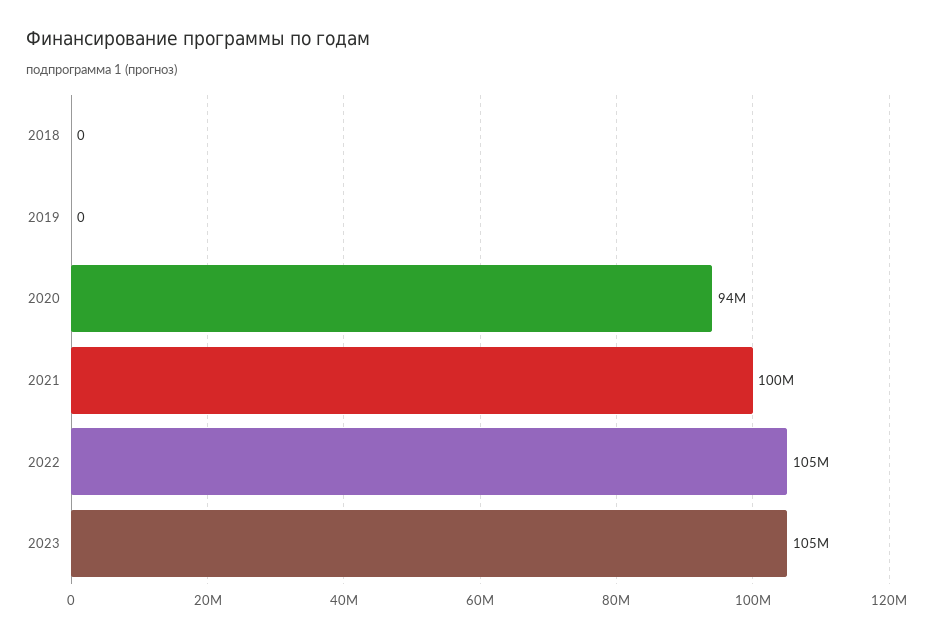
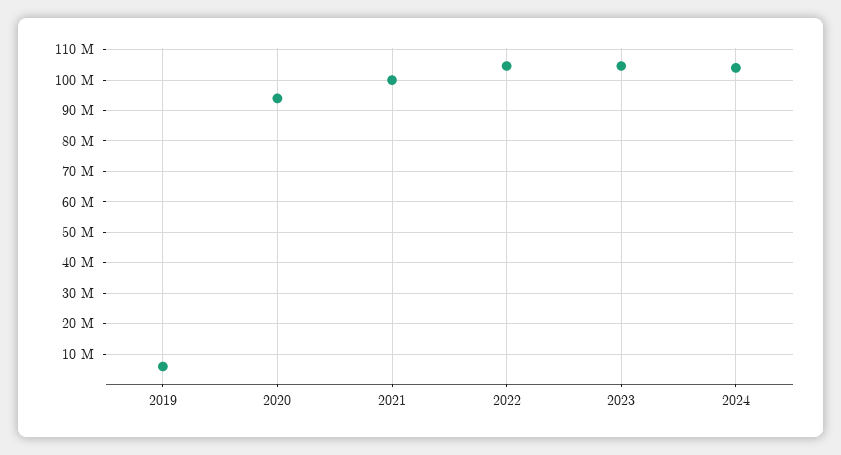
2018: 0 -> none
2019: 0 -> 6000000
2024: none -> 104000000

